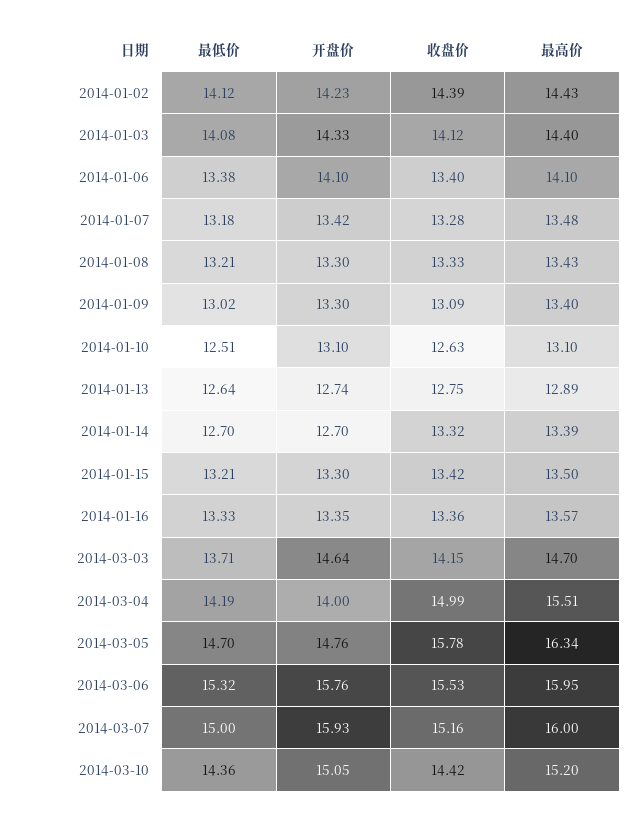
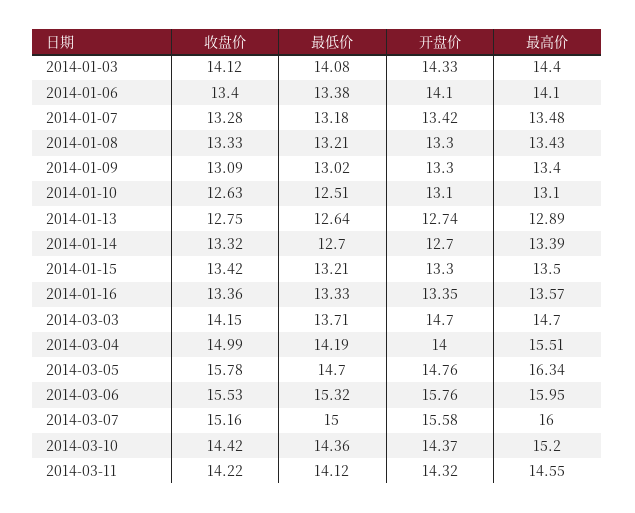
最低价, 2014-01-02: 14.12 -> none
开盘价, 2014-01-02: 14.23 -> none
收盘价, 2014-01-02: 14.39 -> none
最高价, 2014-01-02: 14.43 -> none
开盘价, 2014-03-03: 14.64 -> 14.7
开盘价, 2014-03-07: 15.93 -> 15.58
开盘价, 2014-03-10: 15.05 -> 14.37
收盘价, 2014-03-11: none -> 14.22
最低价, 2014-03-11: none -> 14.12
开盘价, 2014-03-11: none -> 14.32
最高价, 2014-03-11: none -> 14.55

